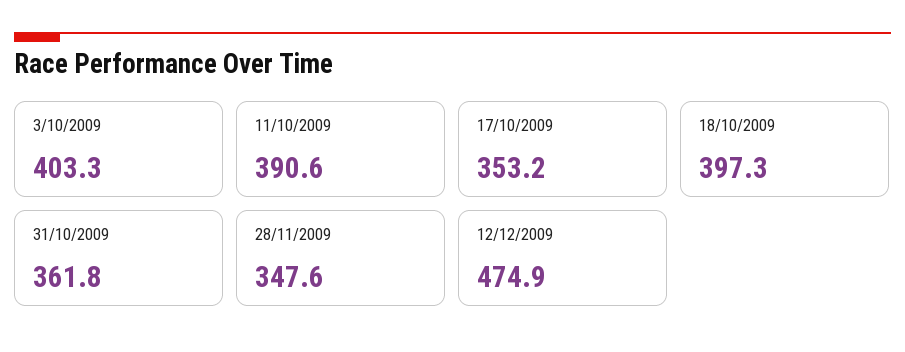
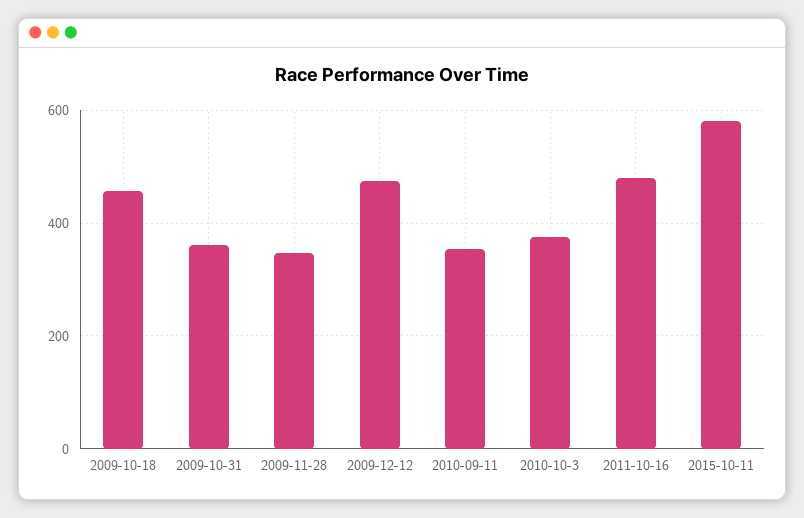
3/10/2009: 403.3 -> none
11/10/2009: 390.6 -> none
17/10/2009: 353.2 -> none
18/10/2009: 397.3 -> 460
2010-09-11: none -> 360
2010-10-3: none -> 380
2011-10-16: none -> 480
2015-10-11: none -> 580

